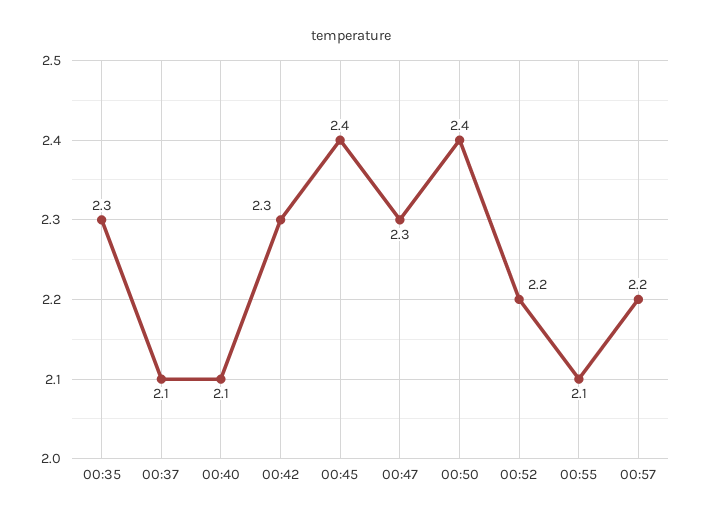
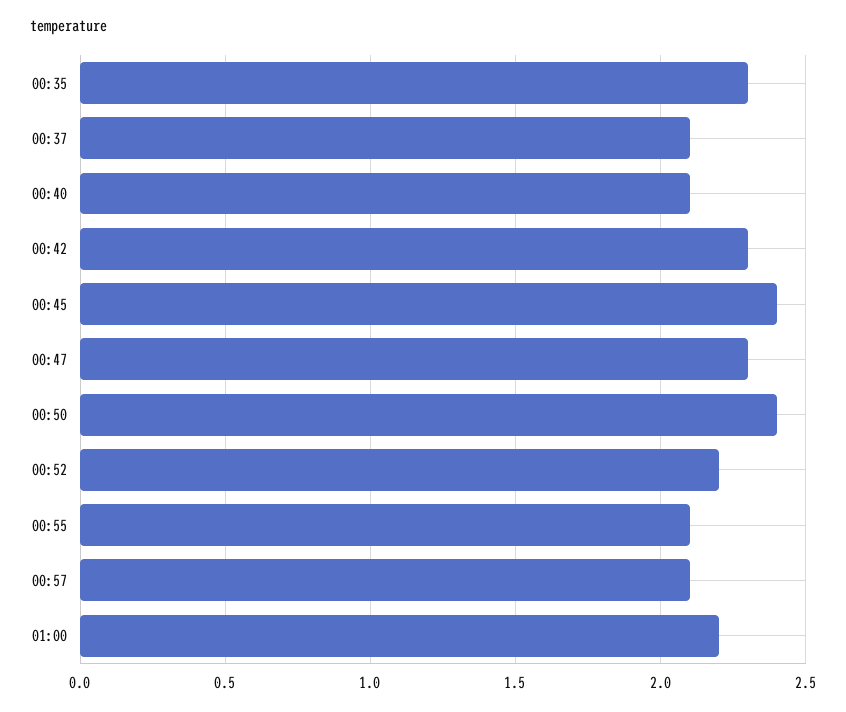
00:57: 2.2 -> 2.1
01:00: none -> 2.2

